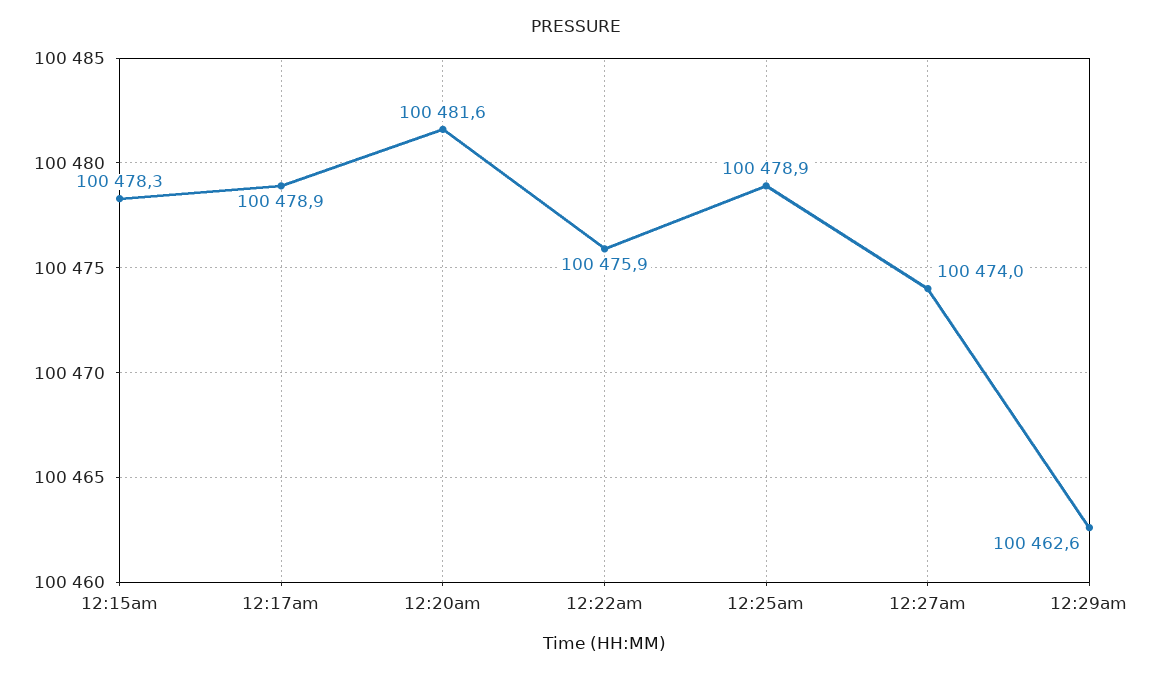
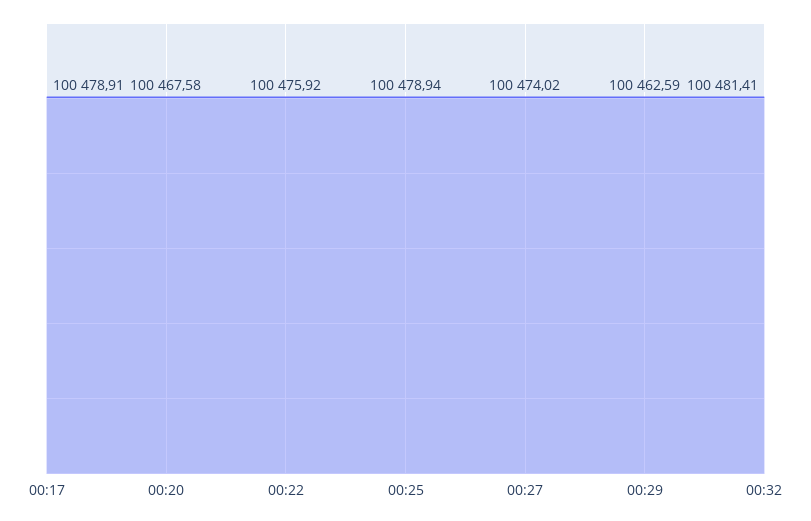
12:15am: 100478.3 -> none
12:20am: 100481.6 -> 100467.58
00:32: none -> 100481.41

